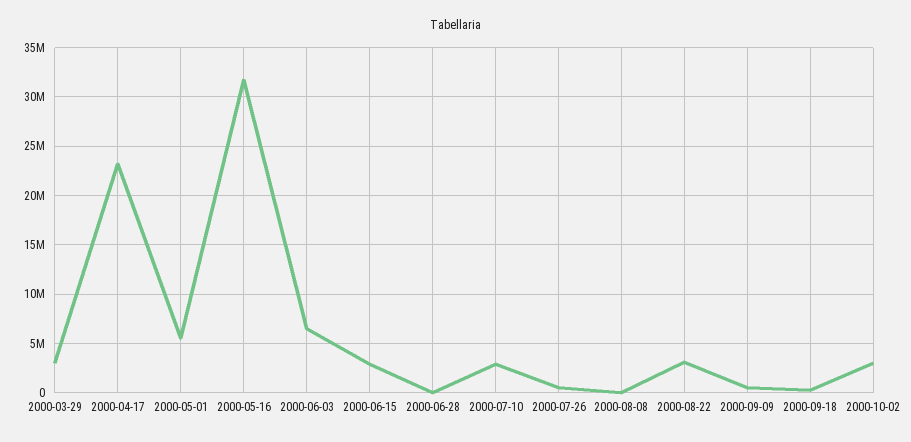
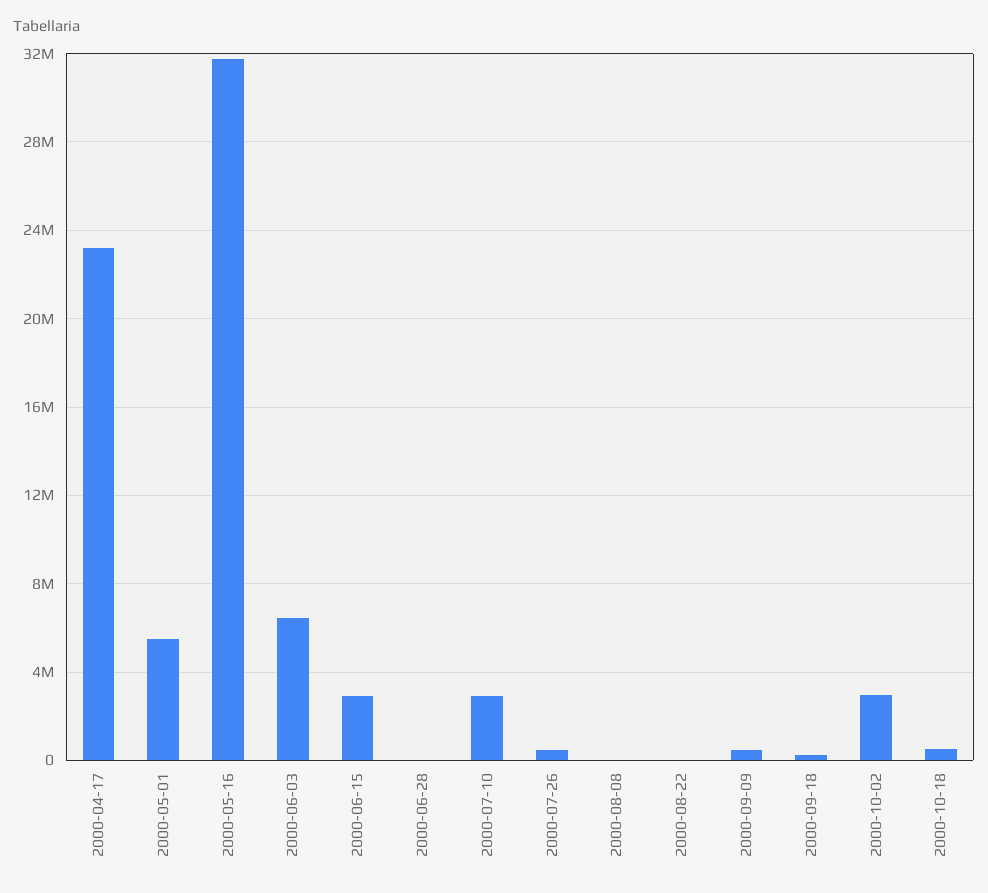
2000-03-29: 3000000 -> none
2000-08-22: 3000000 -> 0
2000-10-18: none -> 500000

